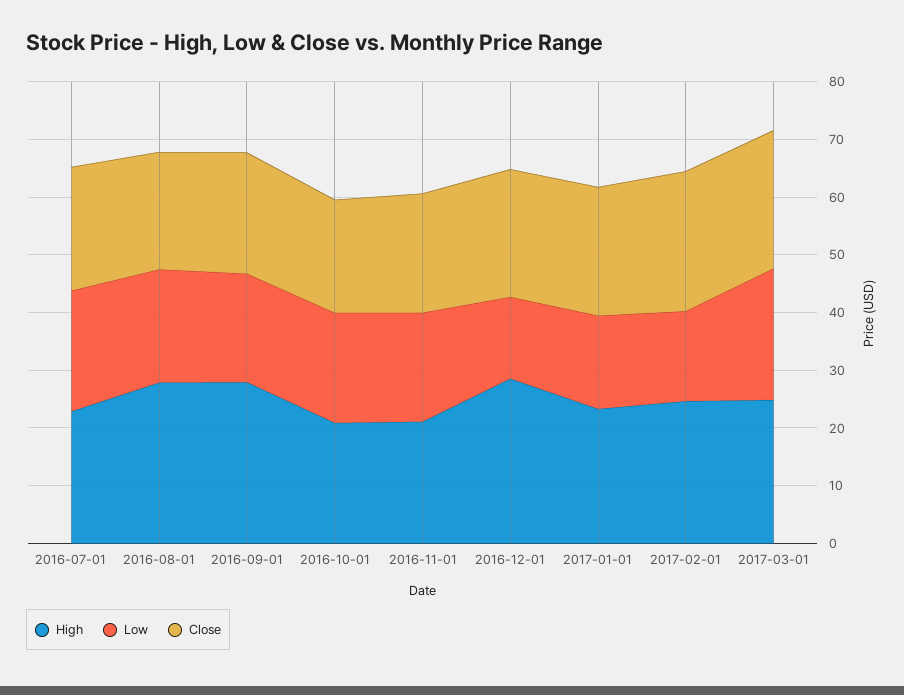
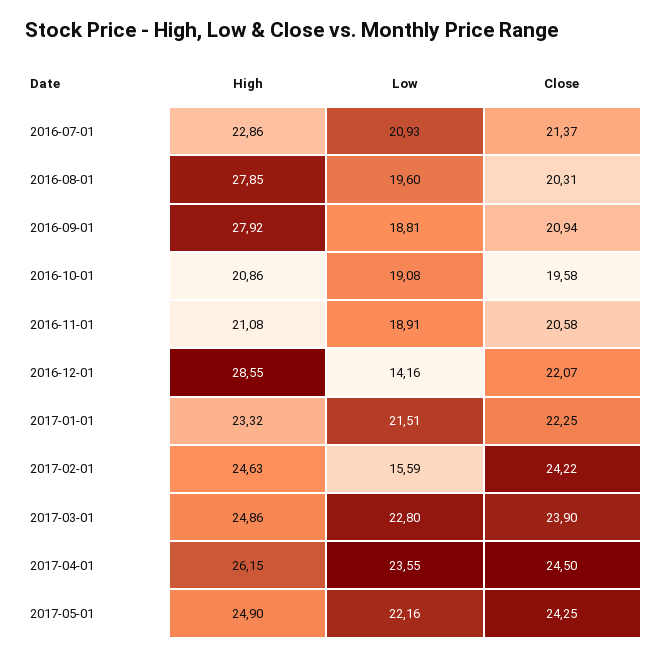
Low, 2017-01-01: 16 -> 21.51
High, 2017-04-01: none -> 26.15
Low, 2017-04-01: none -> 23.55
Close, 2017-04-01: none -> 24.5
High, 2017-05-01: none -> 24.9
Low, 2017-05-01: none -> 22.16
Close, 2017-05-01: none -> 24.25

